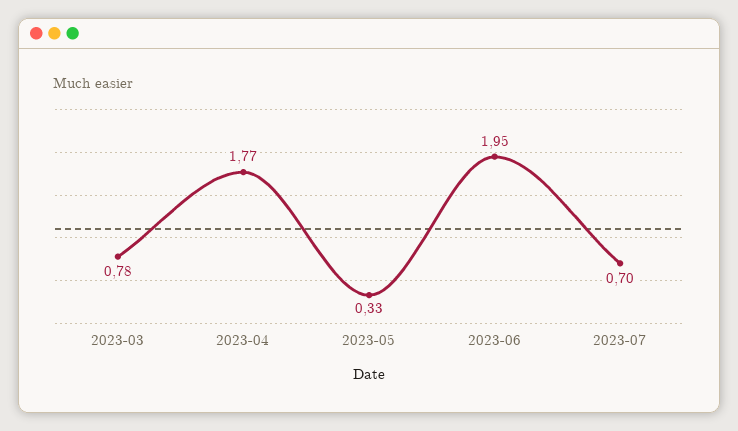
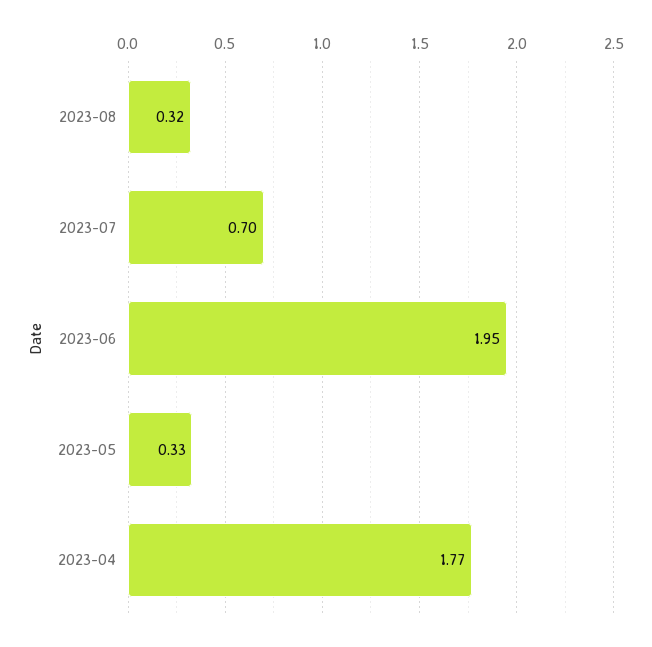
2023-03: 0.78 -> none
2023-08: none -> 0.32

